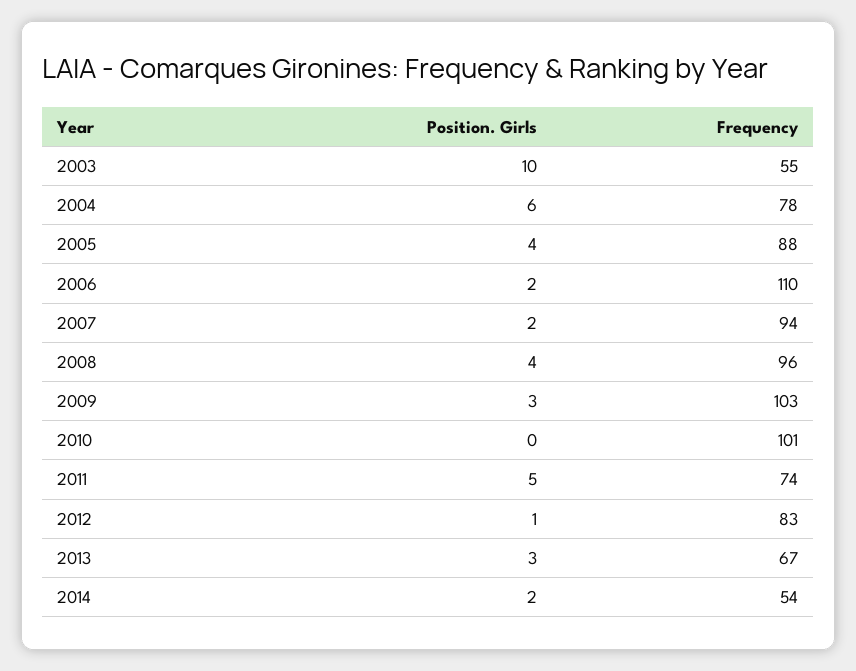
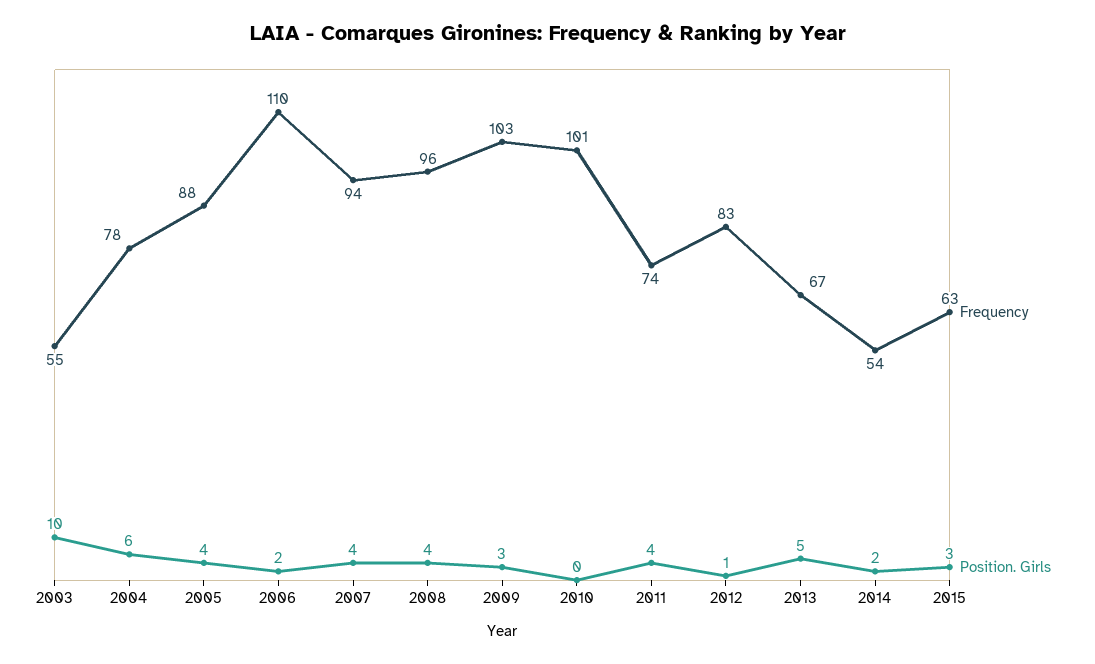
Position. Girls, 2007: 2 -> 4
Position. Girls, 2011: 5 -> 4
Position. Girls, 2013: 3 -> 5
Frequency, 2015: none -> 63
Position. Girls, 2015: none -> 3

